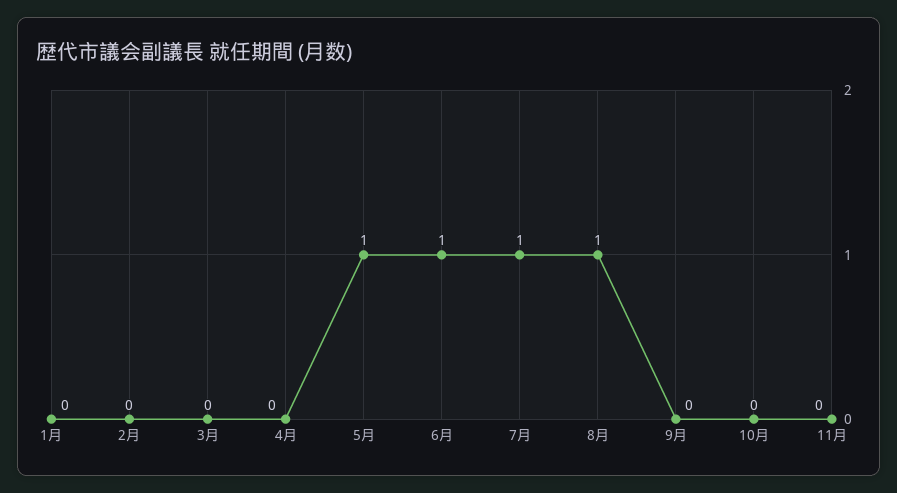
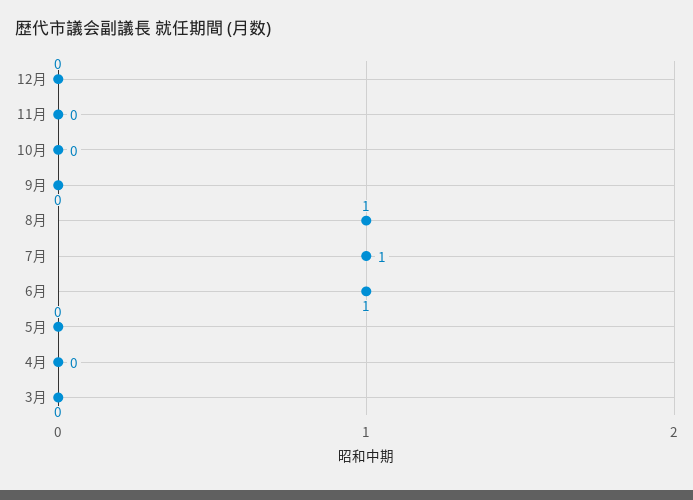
1月: 0 -> none
2月: 0 -> none
5月: 1 -> 0
12月: none -> 0

